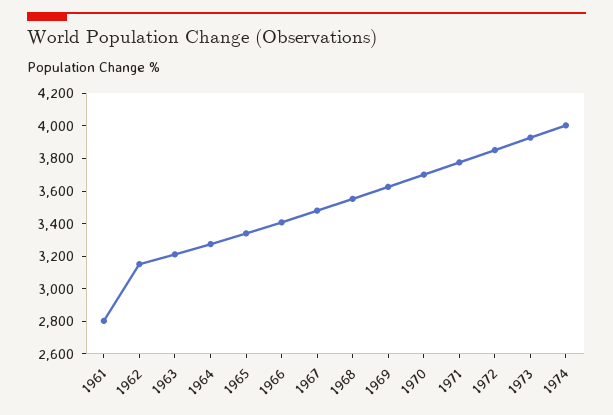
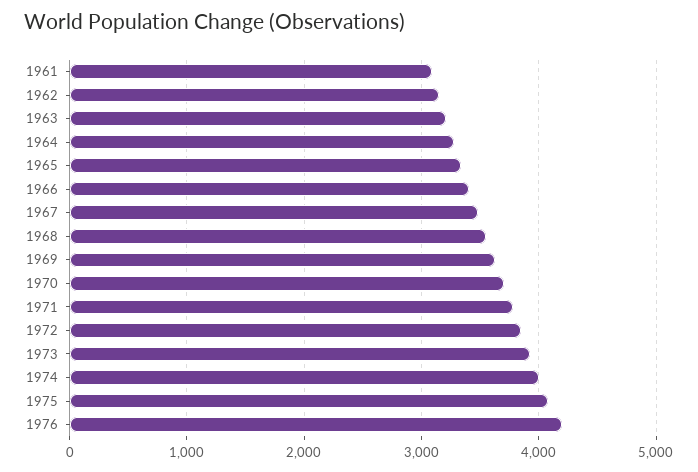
1961: 2800 -> 3100
1975: none -> 4100
1976: none -> 4200

